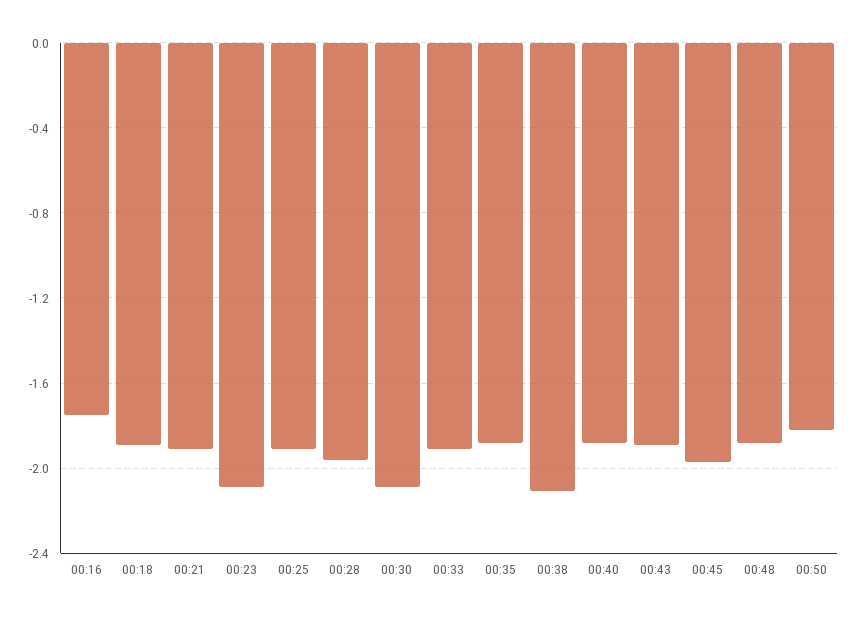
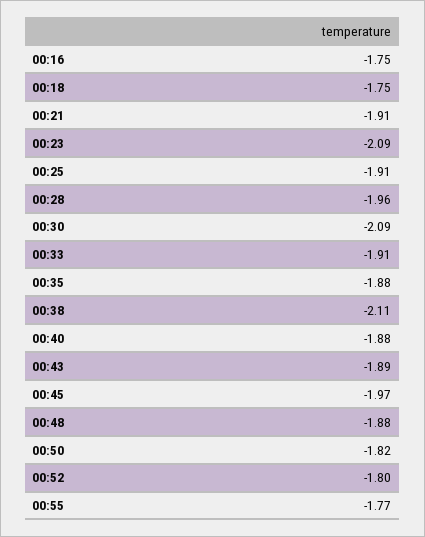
00:18: -1.9 -> -1.75
00:52: none -> -1.8
00:55: none -> -1.77

